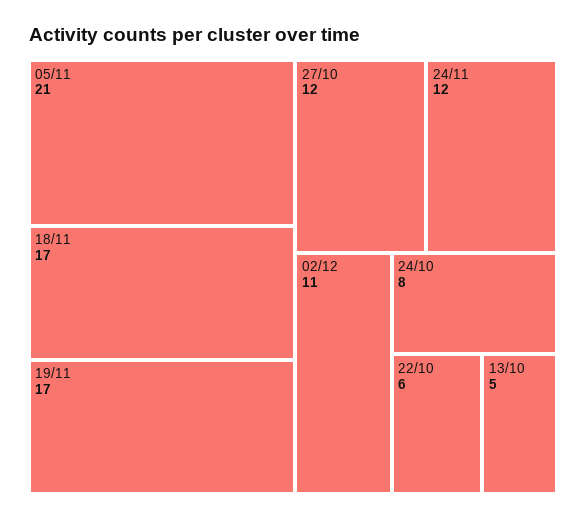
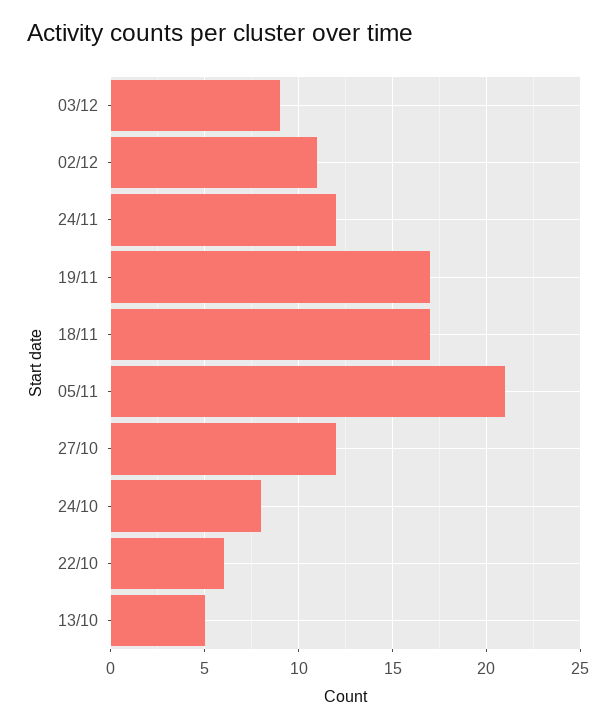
03/12: none -> 9

